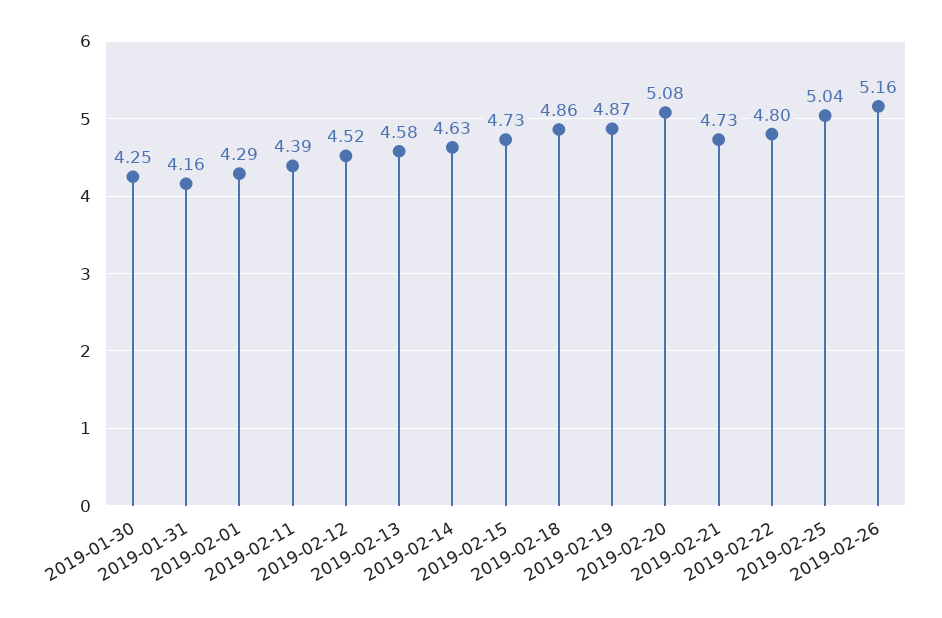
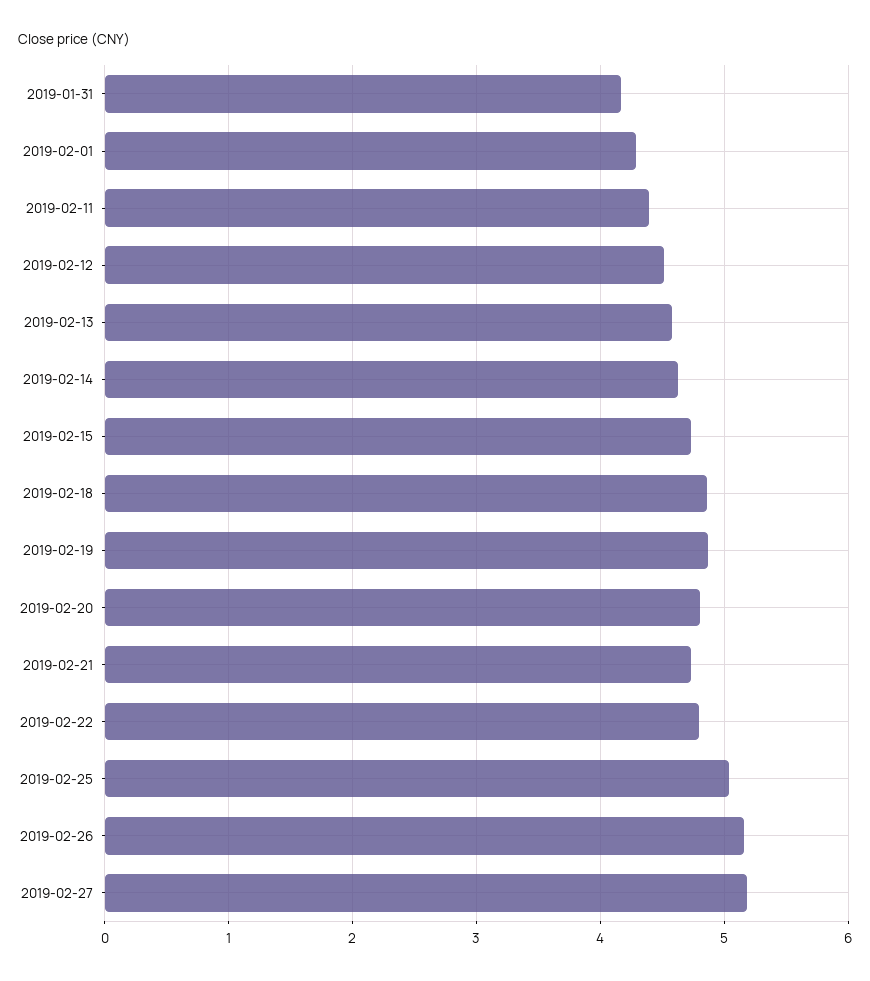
2019-01-30: 4.25 -> none
2019-02-20: 5.08 -> 4.8
2019-02-27: none -> 5.2

